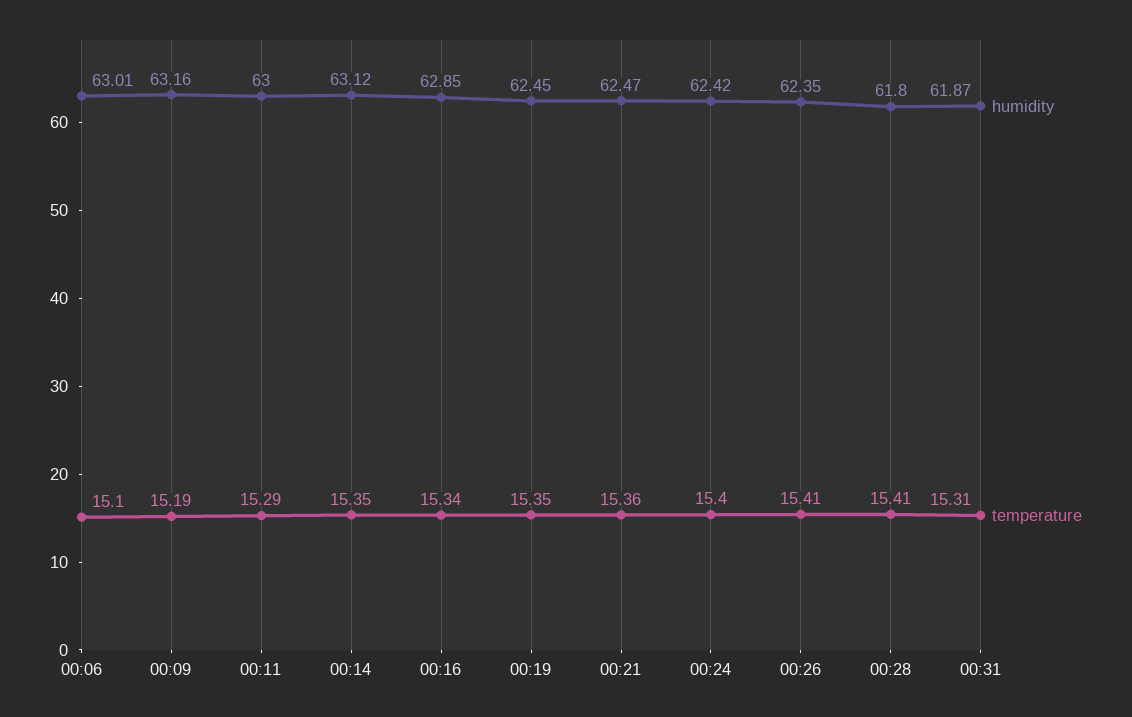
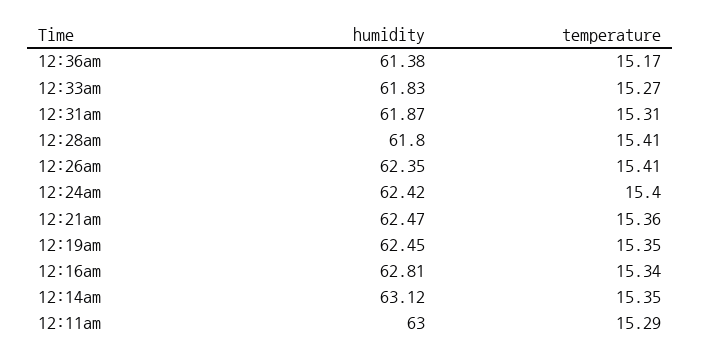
humidity, 00:06: 63.01 -> none
temperature, 00:06: 15.1 -> none
humidity, 00:09: 63.16 -> none
temperature, 00:09: 15.19 -> none
humidity, 00:16: 62.85 -> 62.81
humidity, 12:36am: none -> 61.38
temperature, 12:36am: none -> 15.17
humidity, 12:33am: none -> 61.83
temperature, 12:33am: none -> 15.27

